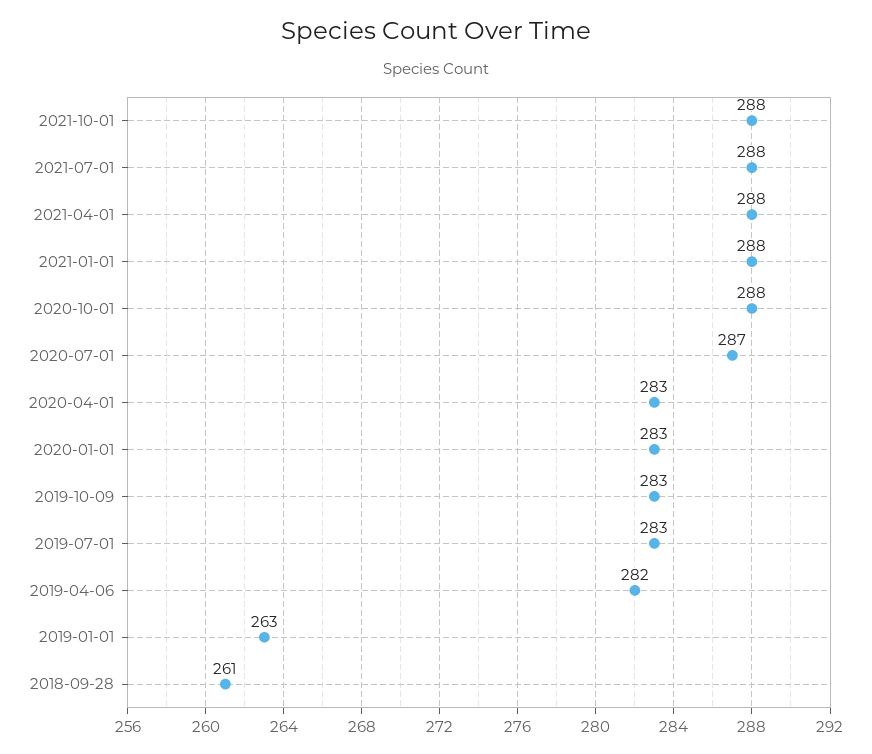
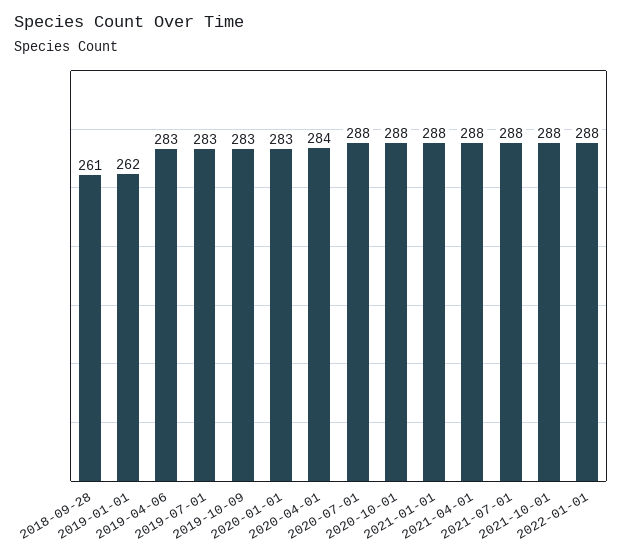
2020-07-01: 287 -> 288
2020-04-01: 283 -> 284
2019-04-06: 282 -> 283
2019-01-01: 263 -> 262
2022-01-01: none -> 288

